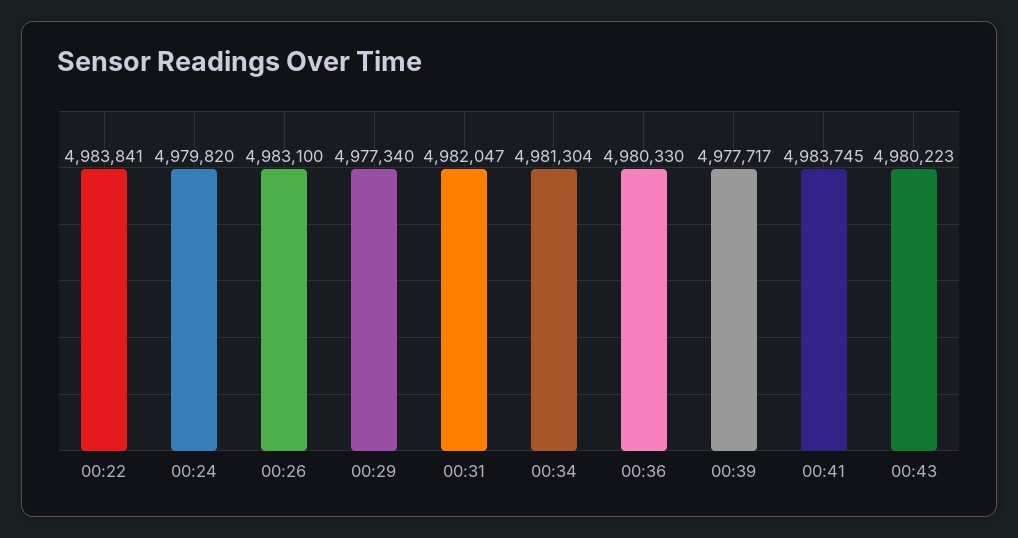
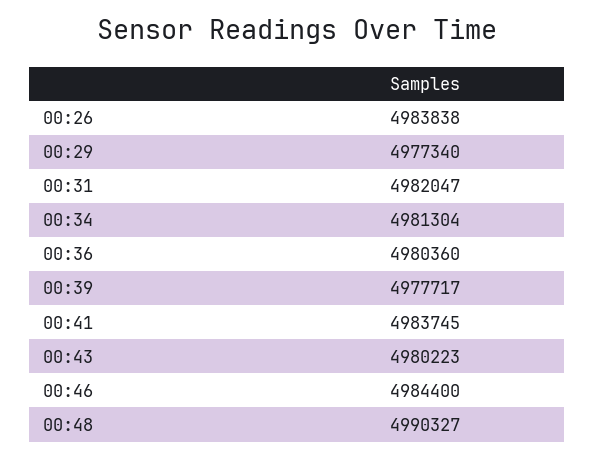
00:22: 4983841 -> none
00:24: 4979820 -> none
00:26: 4983100 -> 4983838
00:36: 4980330 -> 4980360
00:46: none -> 4984400
00:48: none -> 4990327

